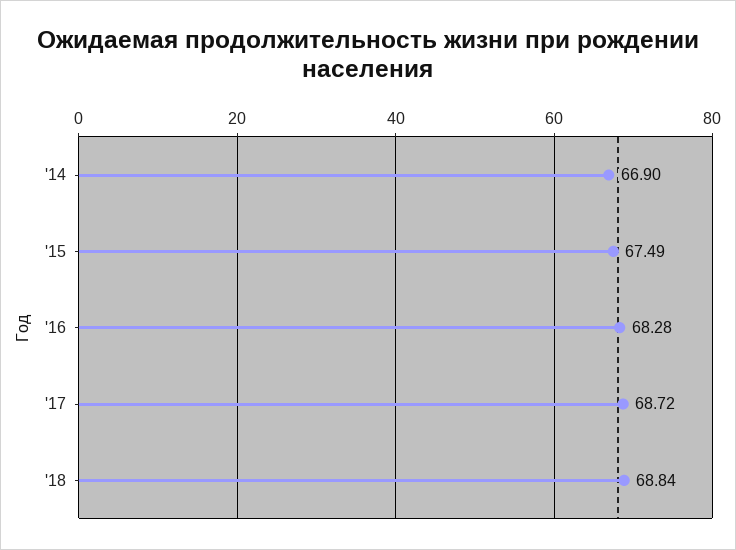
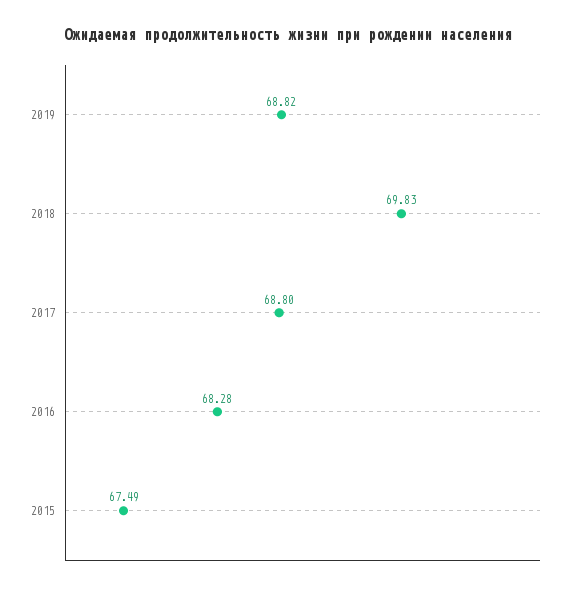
'14: 66.9 -> none
'17: 68.72 -> 68.8
'18: 68.84 -> 69.83
2019: none -> 68.82

